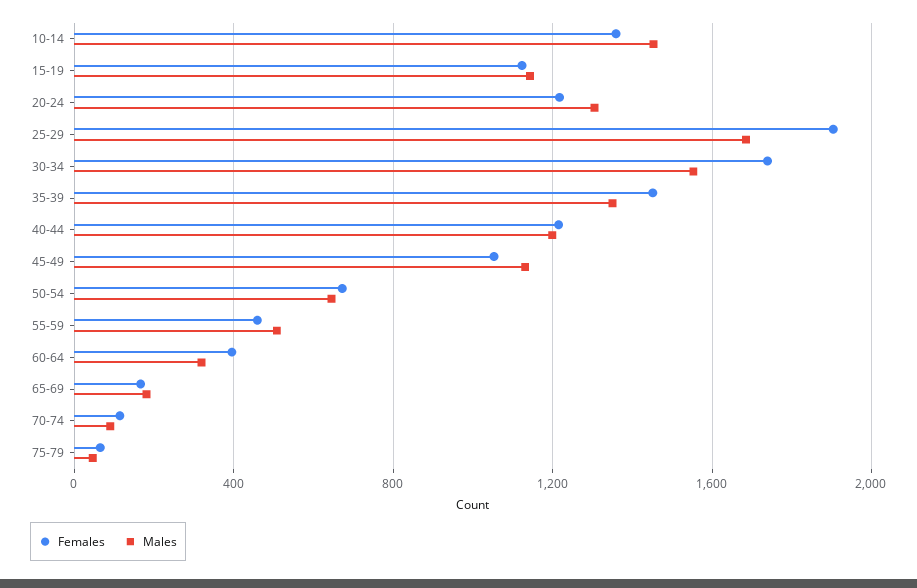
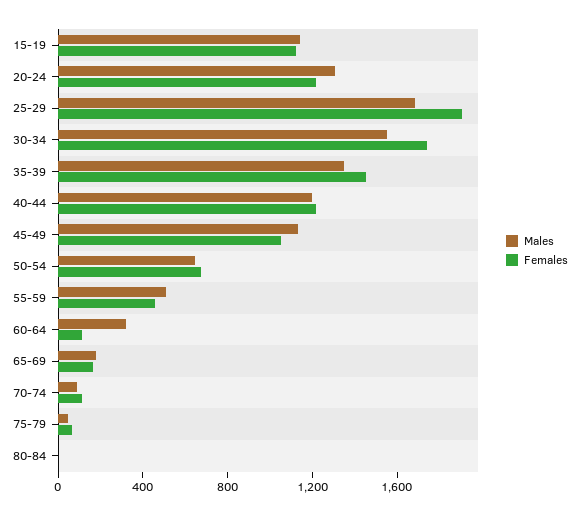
Females, 10-14: 1350 -> none
Males, 10-14: 1450 -> none
Females, 60-64: 400 -> 100
Males, 80-84: none -> 0
Females, 80-84: none -> 0

